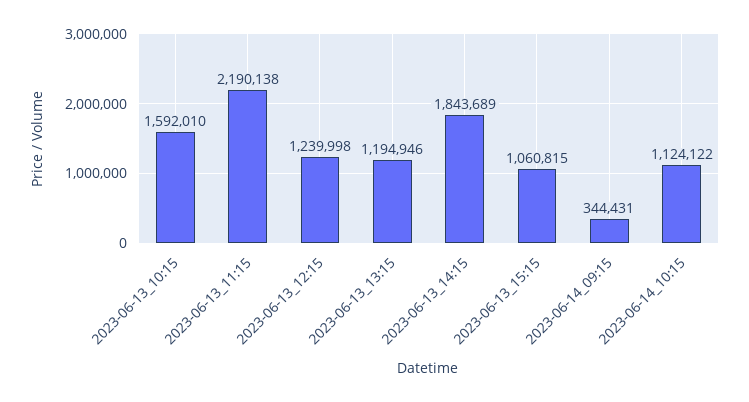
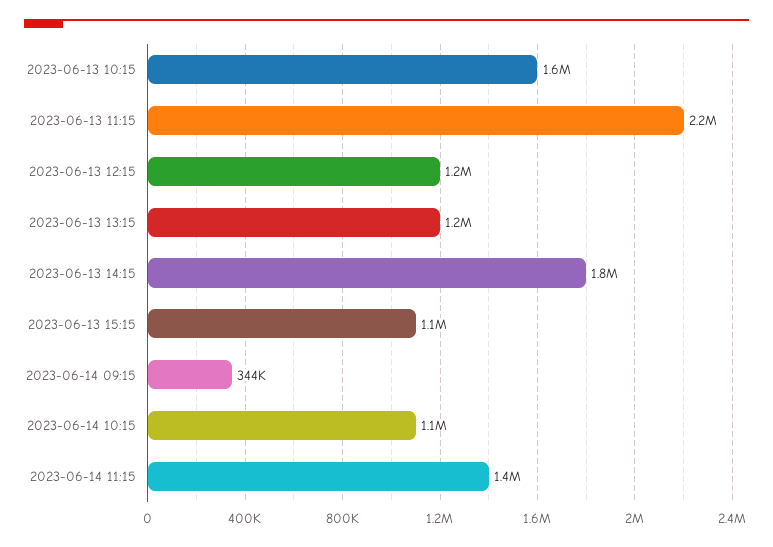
2023-06-14 11:15: none -> 1400000

